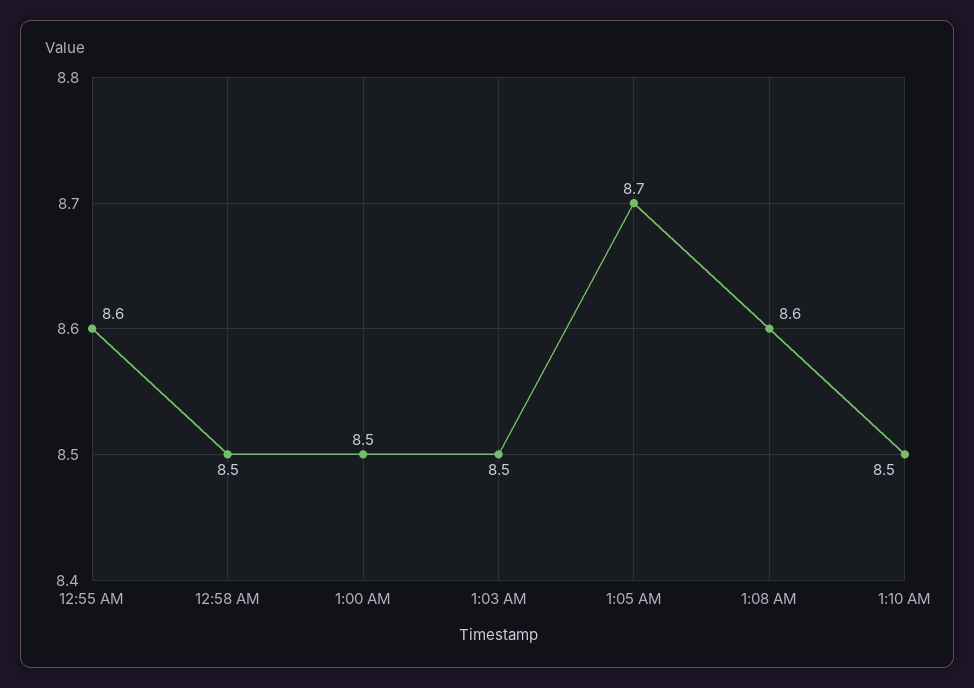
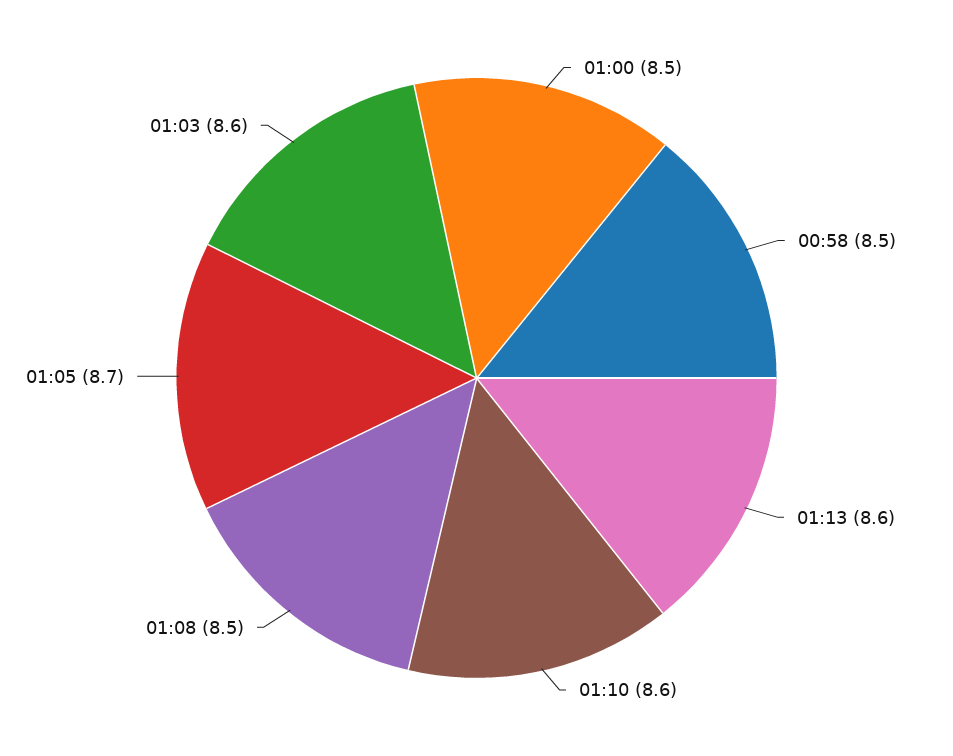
12:55 AM: 8.6 -> none
1:03 AM: 8.5 -> 8.6
1:08 AM: 8.6 -> 8.5
1:10 AM: 8.5 -> 8.6
01:13: none -> 8.6

